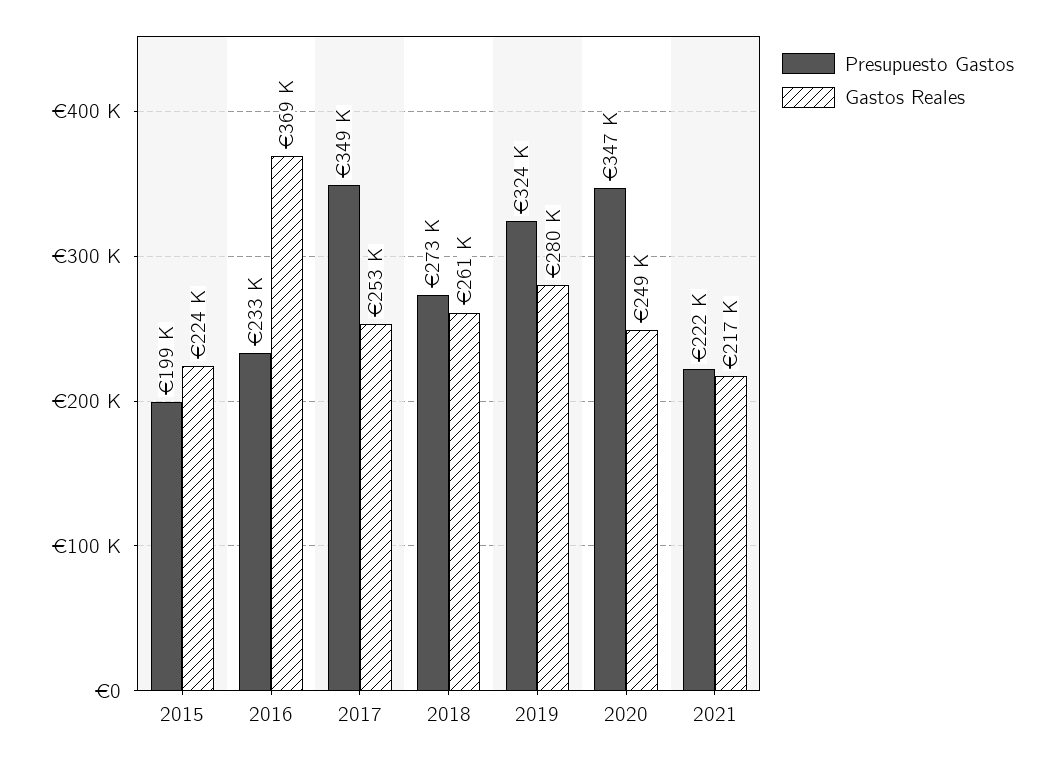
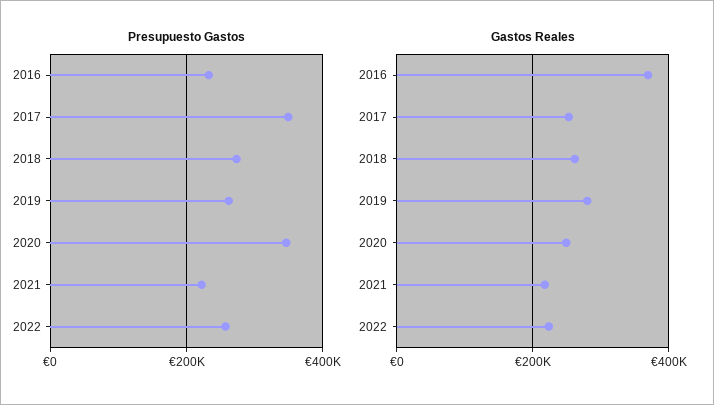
Presupuesto Gastos, 2015: 199000 -> none
Gastos Reales, 2015: 224000 -> none
Presupuesto Gastos, 2019: 324000 -> 260000
Presupuesto Gastos, 2022: none -> 260000
Gastos Reales, 2022: none -> 220000

